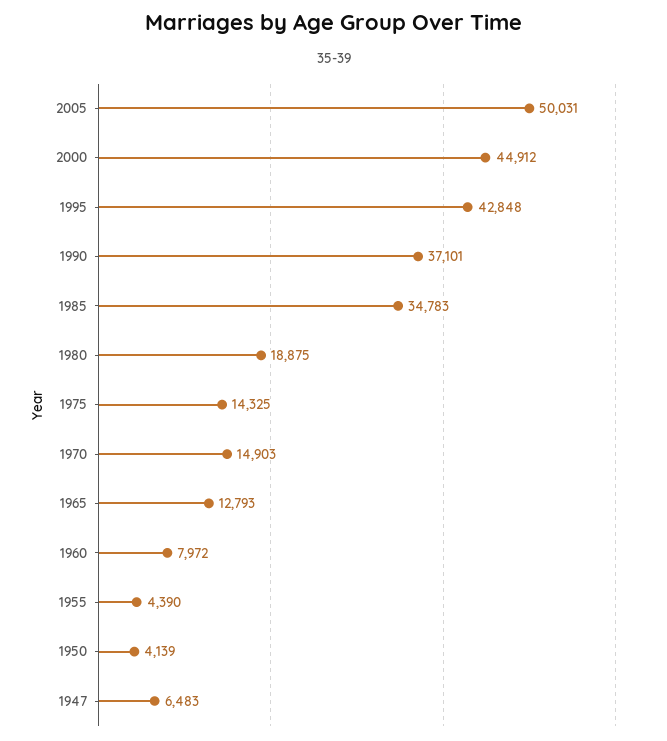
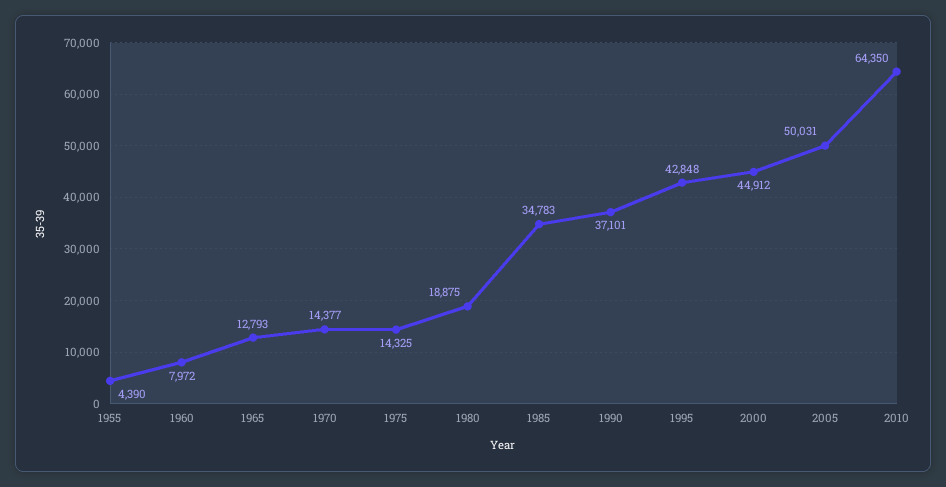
1970: 14903 -> 14377
1950: 4139 -> none
1947: 6483 -> none
2010: none -> 64350

